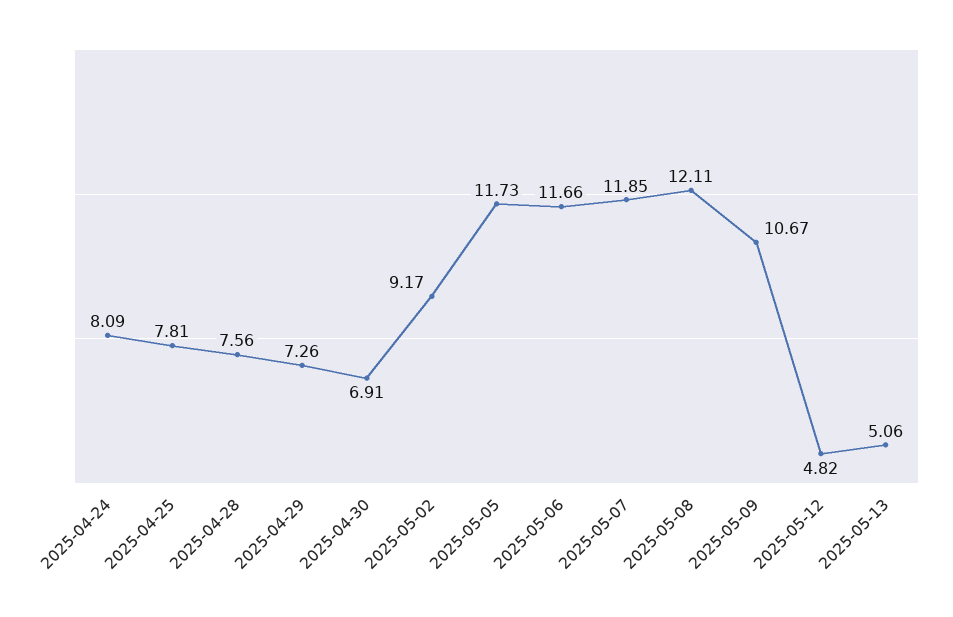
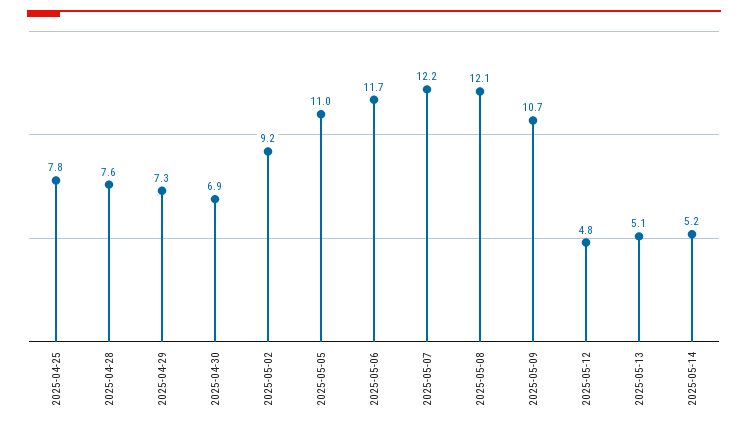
2025-04-24: 8.09 -> none
2025-05-05: 11.73 -> 11
2025-05-07: 11.85 -> 12.2
2025-05-14: none -> 5.2

